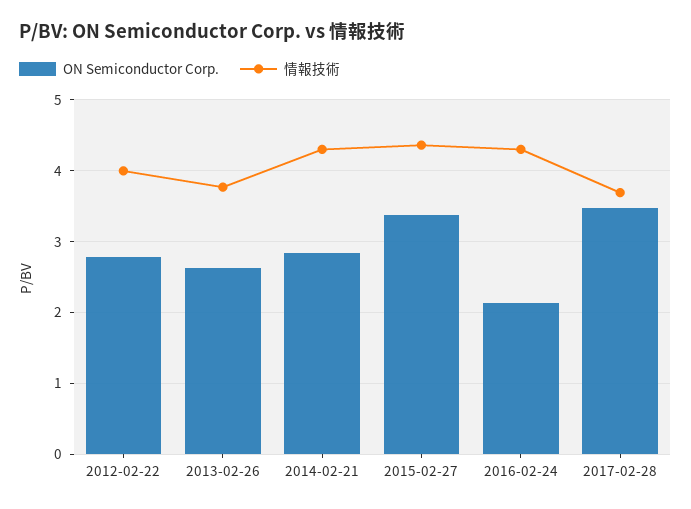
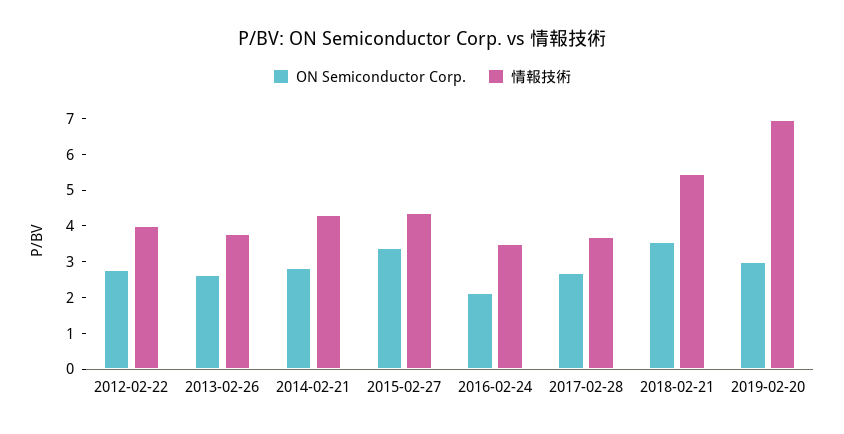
情報技術, 2016-02-24: 4.3 -> 3.5
ON Semiconductor Corp., 2017-02-28: 3.5 -> 2.75
ON Semiconductor Corp., 2018-02-21: none -> 3.5
情報技術, 2018-02-21: none -> 5.5
ON Semiconductor Corp., 2019-02-20: none -> 3
情報技術, 2019-02-20: none -> 7

